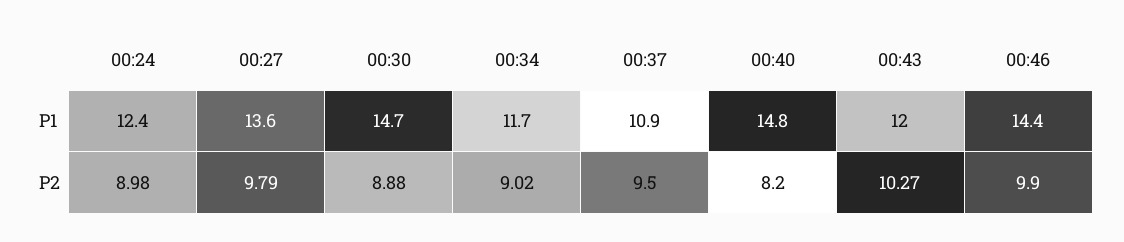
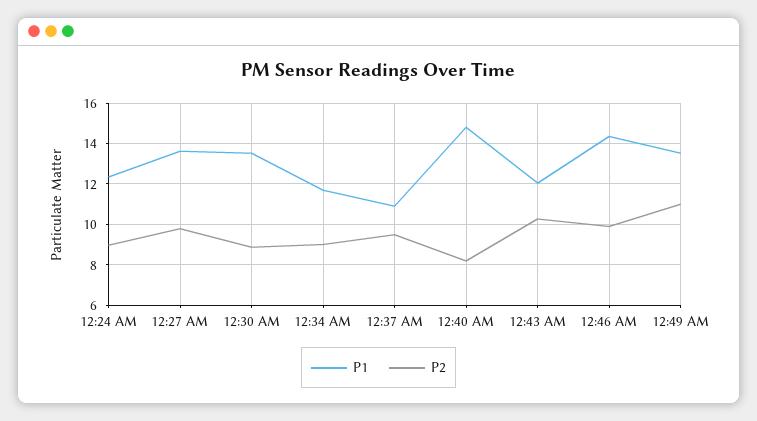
P1, 00:30: 14.7 -> 13.5
P1, 12:49 AM: none -> 13.5
P2, 12:49 AM: none -> 11

